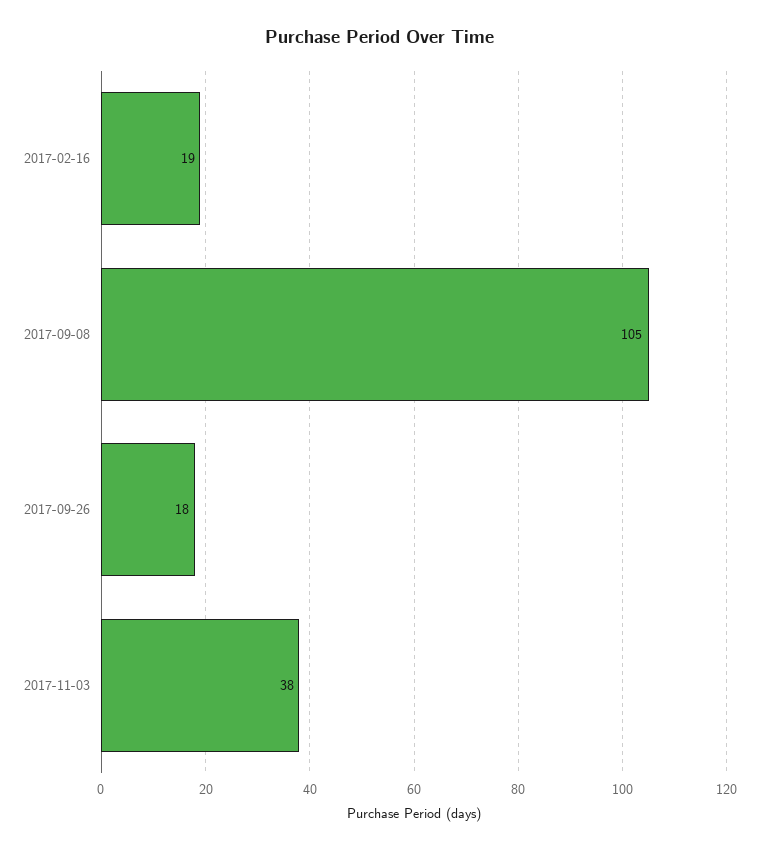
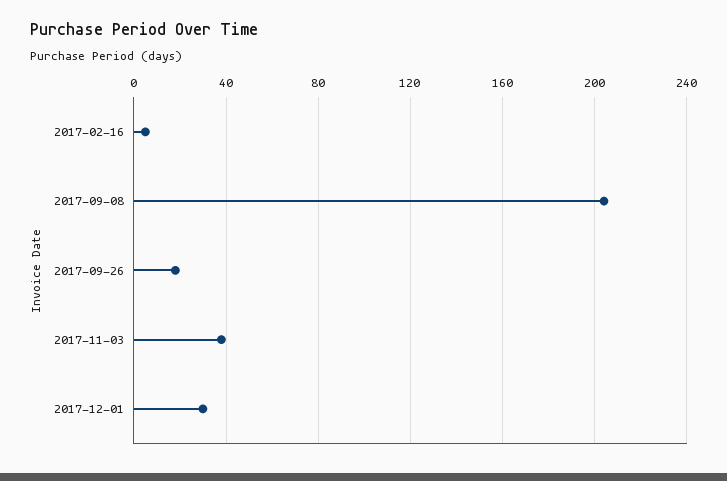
2017-02-16: 19 -> 5
2017-09-08: 105 -> 205
2017-12-01: none -> 30

